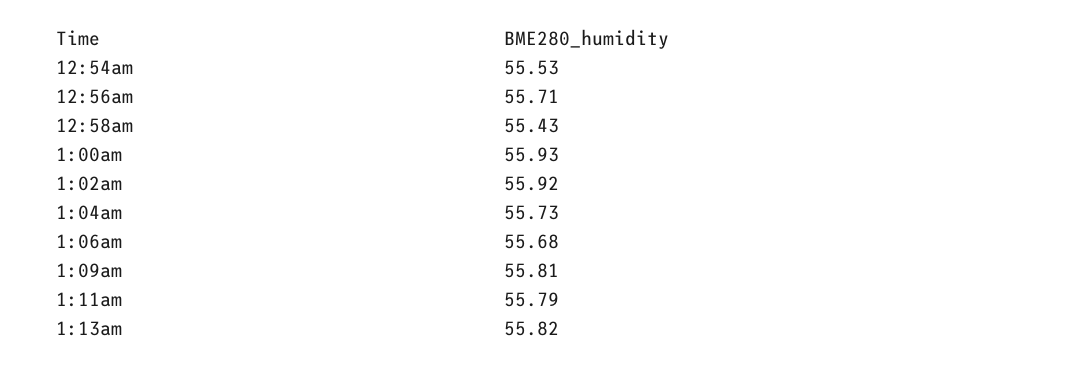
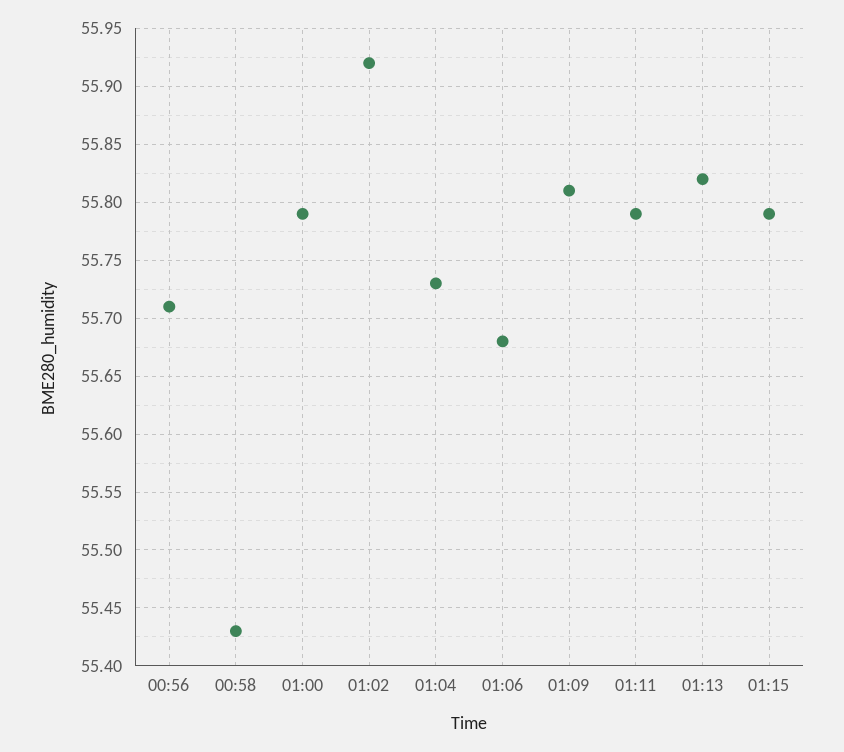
12:54am: 55.53 -> none
1:00am: 55.93 -> 55.79
01:15: none -> 55.79

